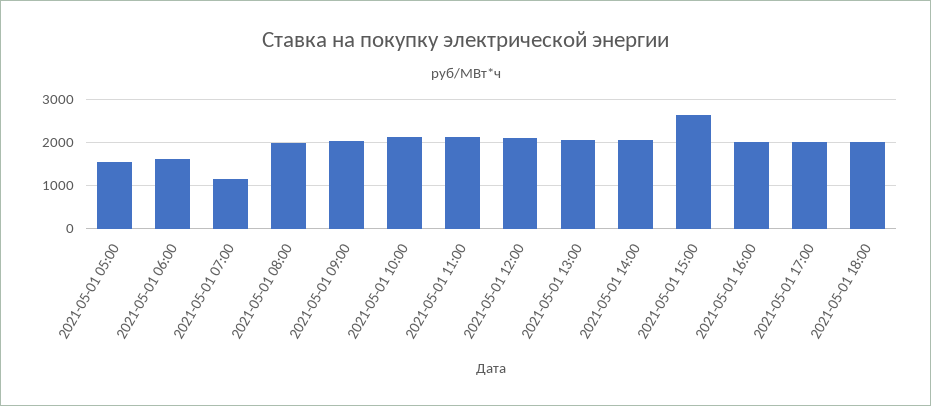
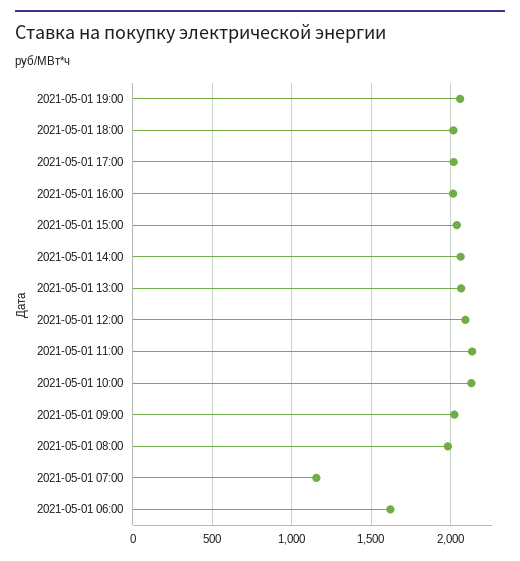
2021-05-01 05:00: 1600 -> none
2021-05-01 15:00: 2600 -> 2050
2021-05-01 19:00: none -> 2050

